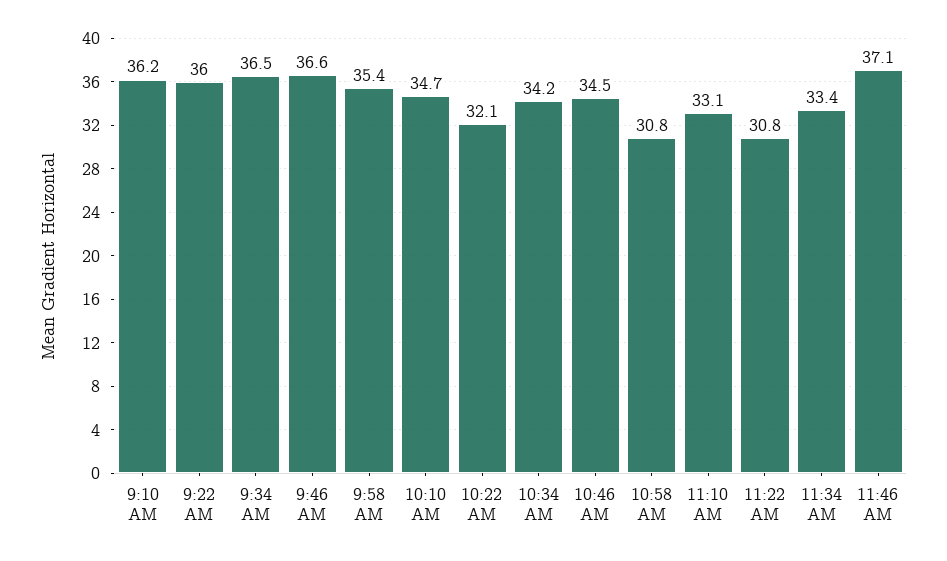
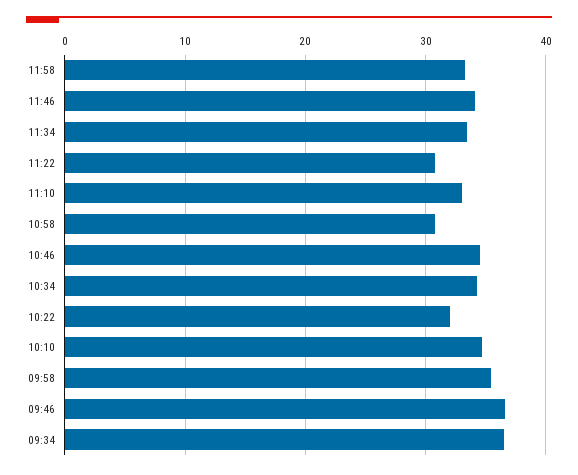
9:10 AM: 36.2 -> none
9:22 AM: 36 -> none
11:46 AM: 37.1 -> 34
11:58: none -> 33

